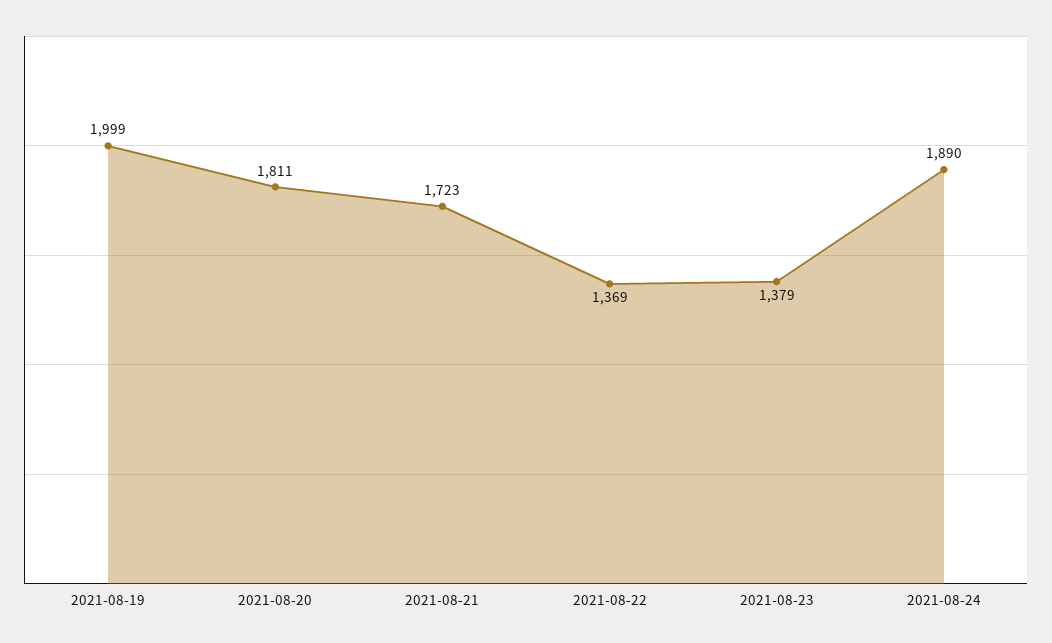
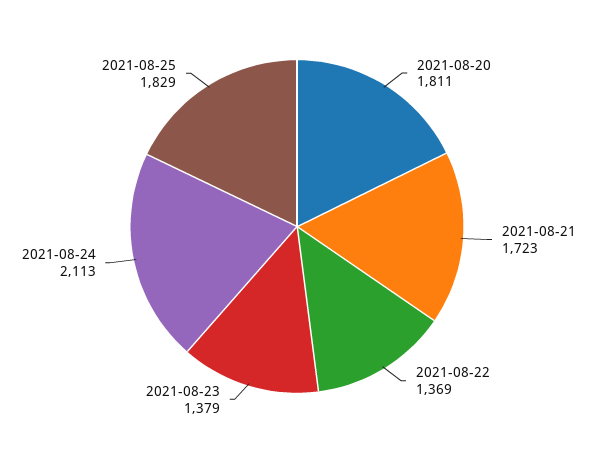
2021-08-19: 1999 -> none
2021-08-24: 1890 -> 2113
2021-08-25: none -> 1829

